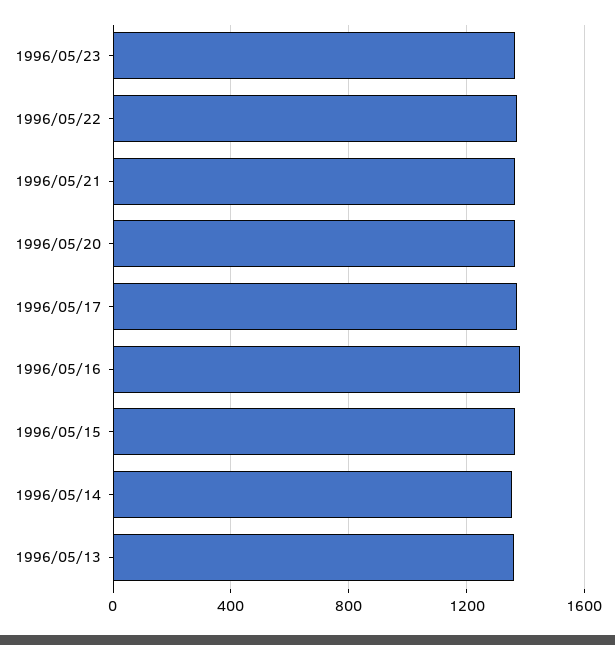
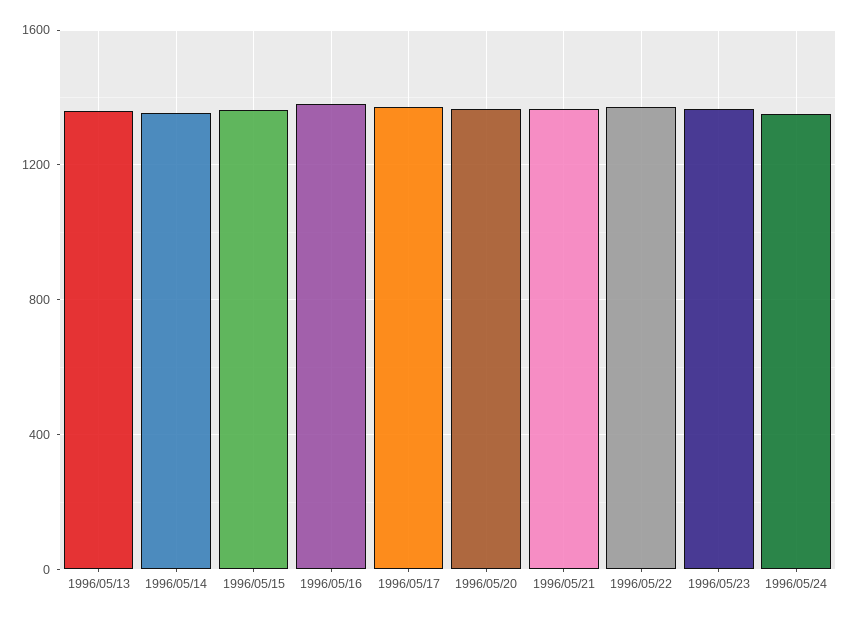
1996/05/24: none -> 1350

